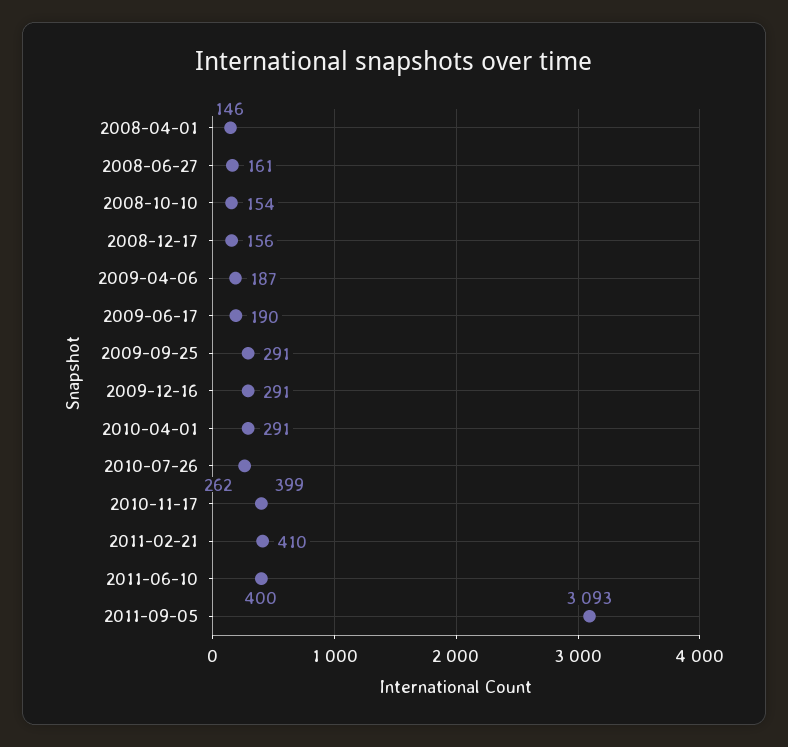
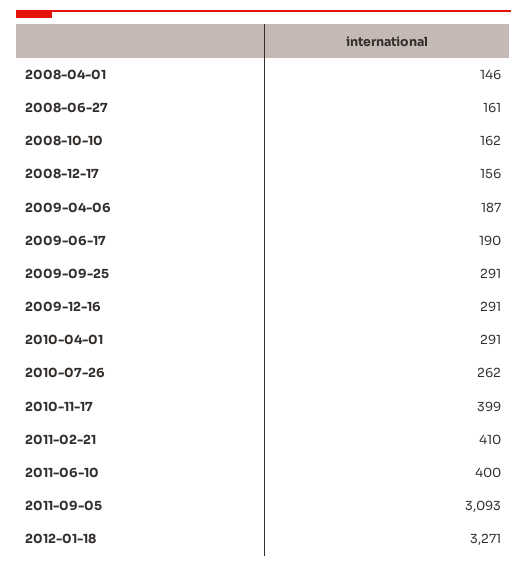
2008-10-10: 154 -> 162
2012-01-18: none -> 3271

